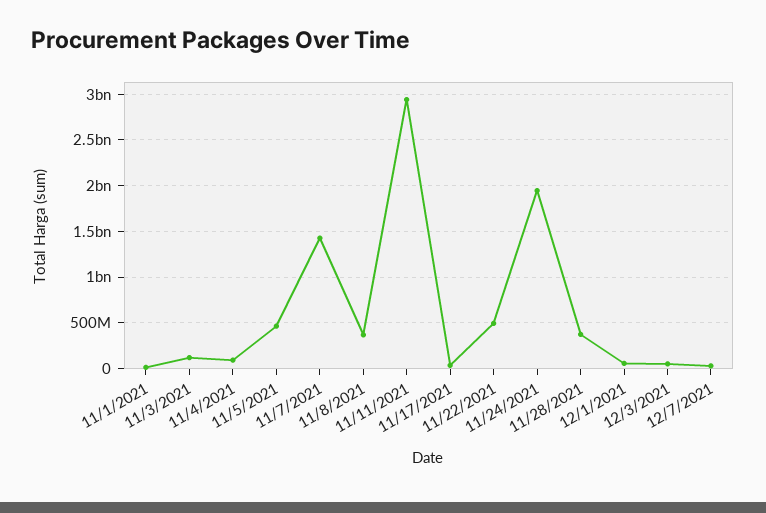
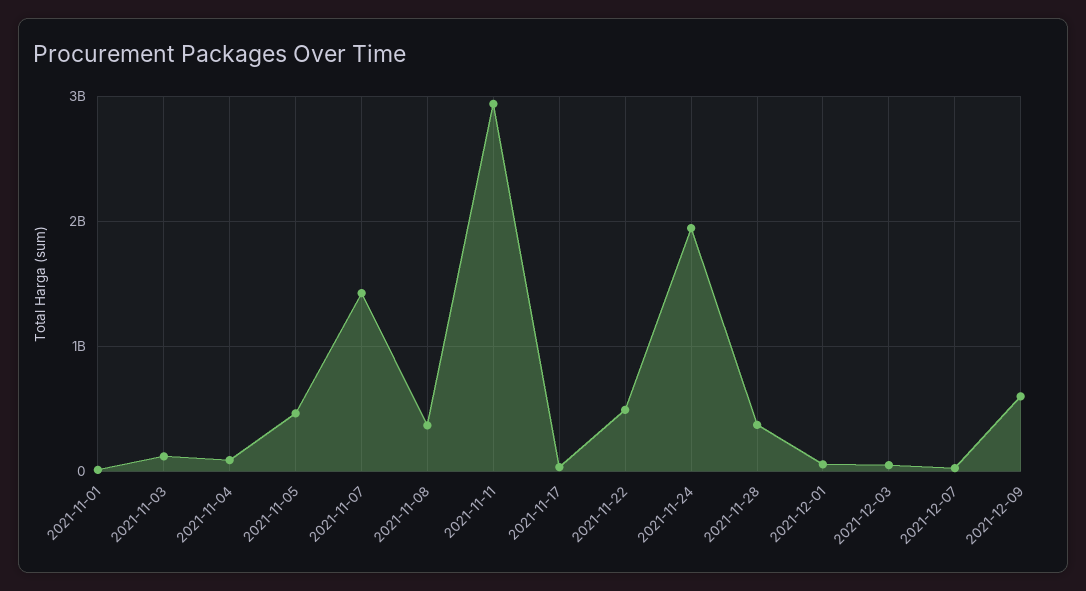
2021-12-09: none -> 600000000

